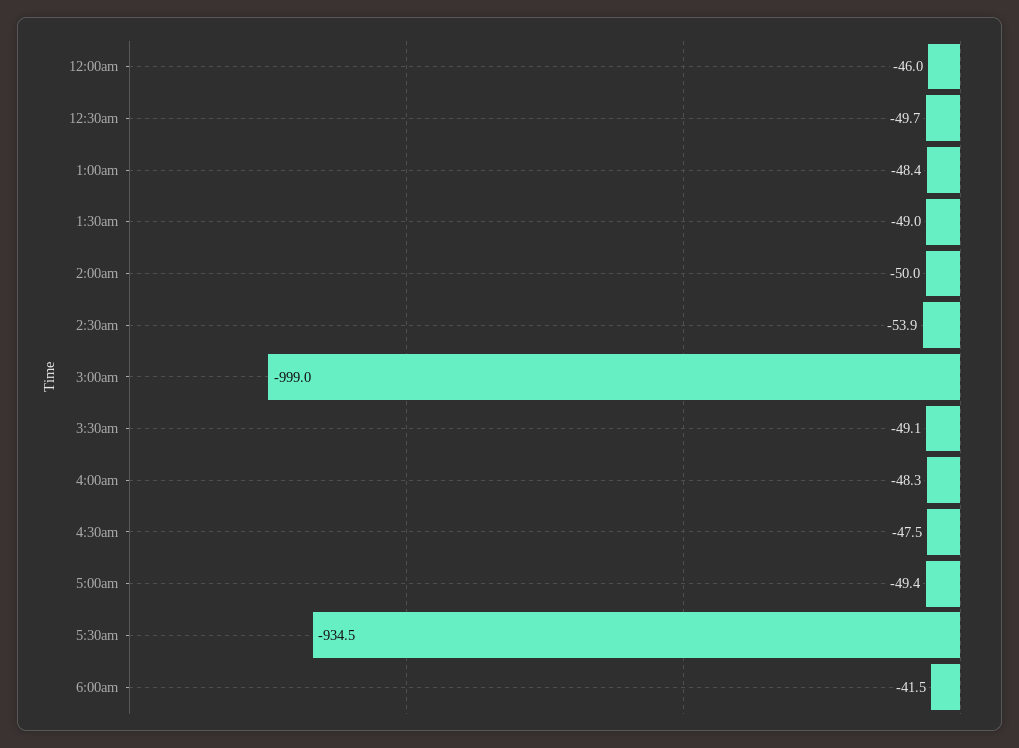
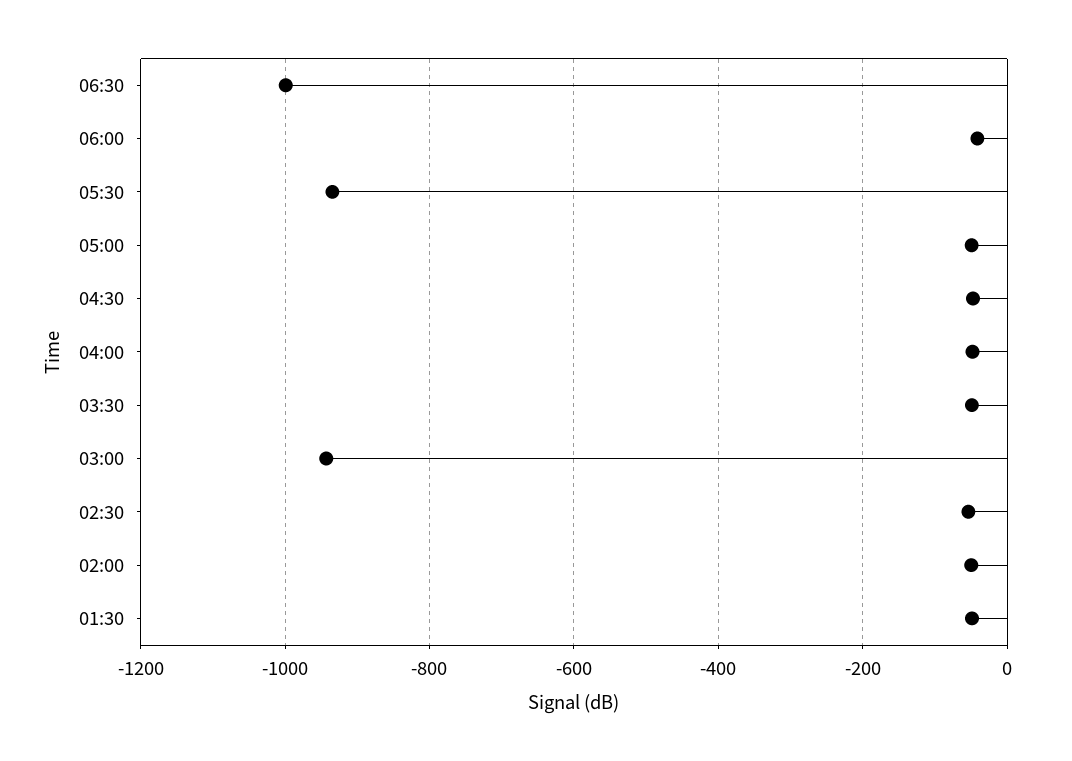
12:00am: -46 -> none
12:30am: -49.7 -> none
1:00am: -48.4 -> none
3:00am: -999 -> -940
06:30: none -> -1000

